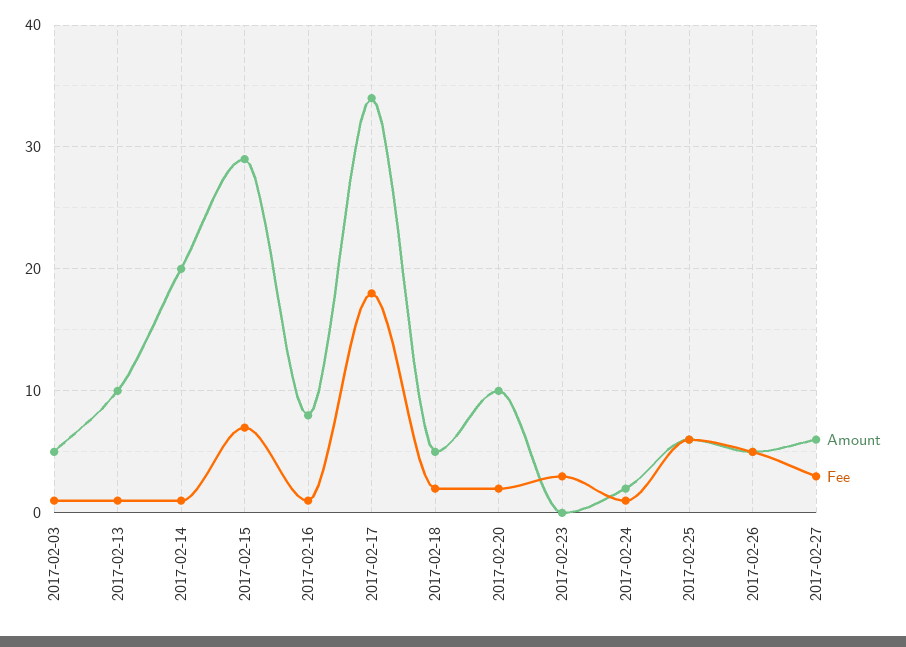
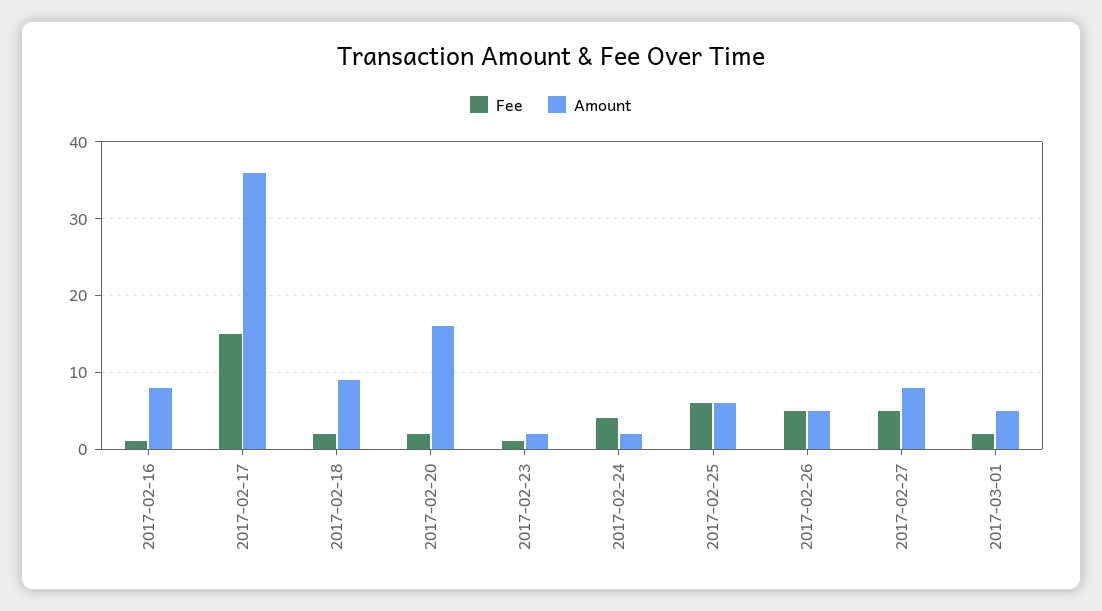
Amount, 2017-02-03: 5 -> none
Fee, 2017-02-03: 1 -> none
Amount, 2017-02-13: 10 -> none
Fee, 2017-02-13: 1 -> none
Amount, 2017-02-14: 20 -> none
Fee, 2017-02-14: 1 -> none
Amount, 2017-02-15: 29 -> none
Fee, 2017-02-15: 7 -> none
Amount, 2017-02-17: 34 -> 36
Fee, 2017-02-17: 18 -> 15
Amount, 2017-02-18: 5 -> 9
Amount, 2017-02-20: 10 -> 16
Amount, 2017-02-23: 0 -> 2
Fee, 2017-02-23: 3 -> 1
Fee, 2017-02-24: 1 -> 4
Amount, 2017-02-27: 6 -> 8
Fee, 2017-02-27: 3 -> 5
Fee, 2017-03-01: none -> 2
Amount, 2017-03-01: none -> 5

